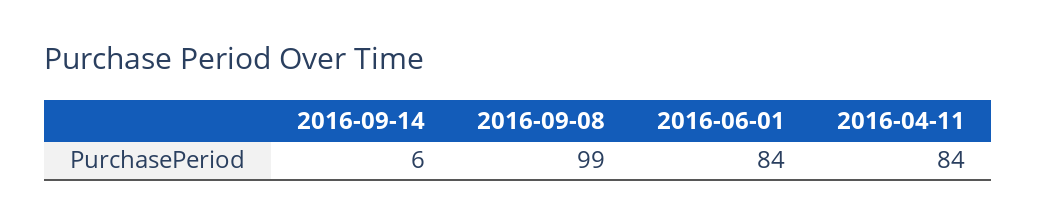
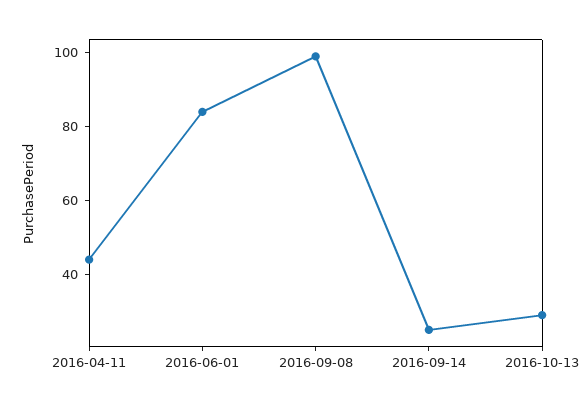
2016-09-14: 6 -> 25
2016-04-11: 84 -> 45
2016-10-13: none -> 30

